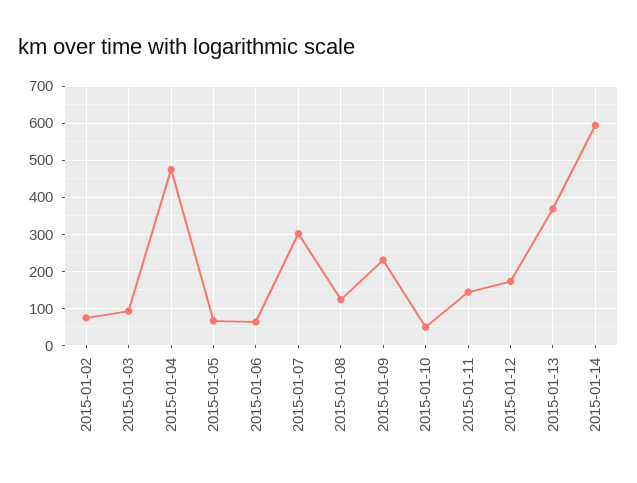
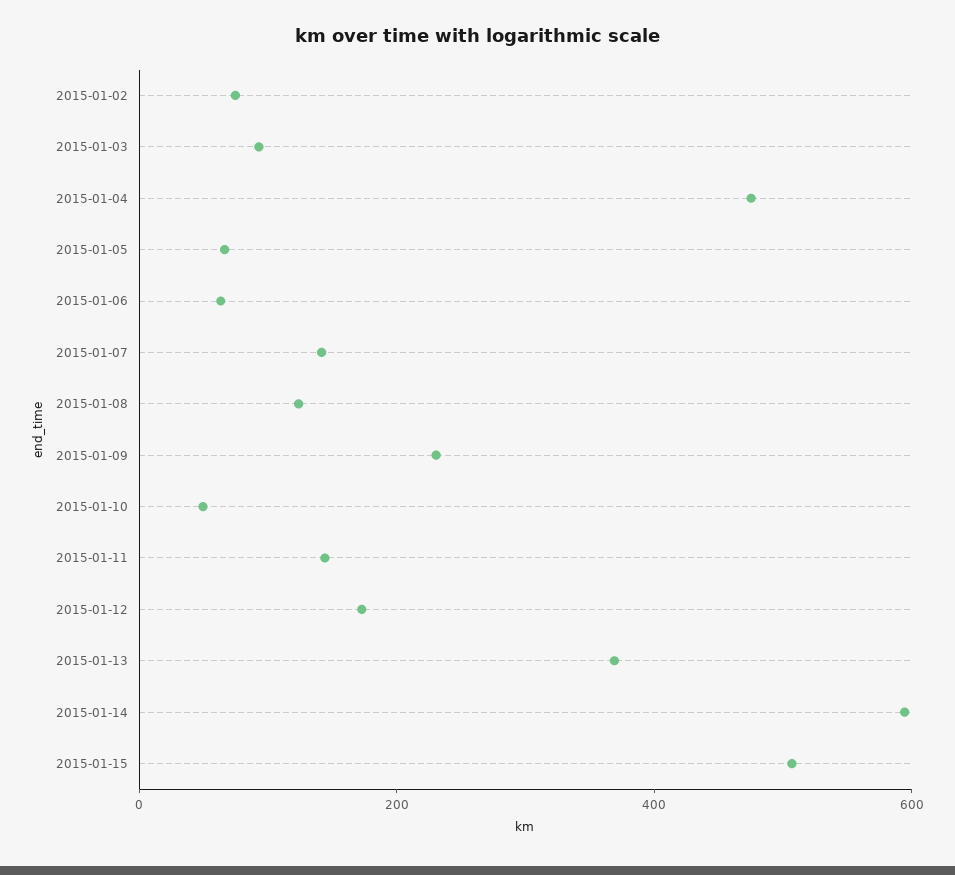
2015-01-07: 300 -> 150
2015-01-15: none -> 500

